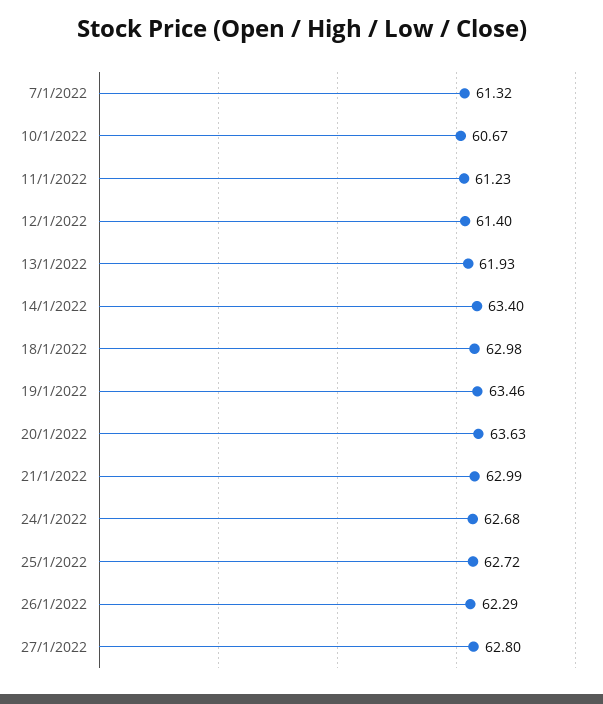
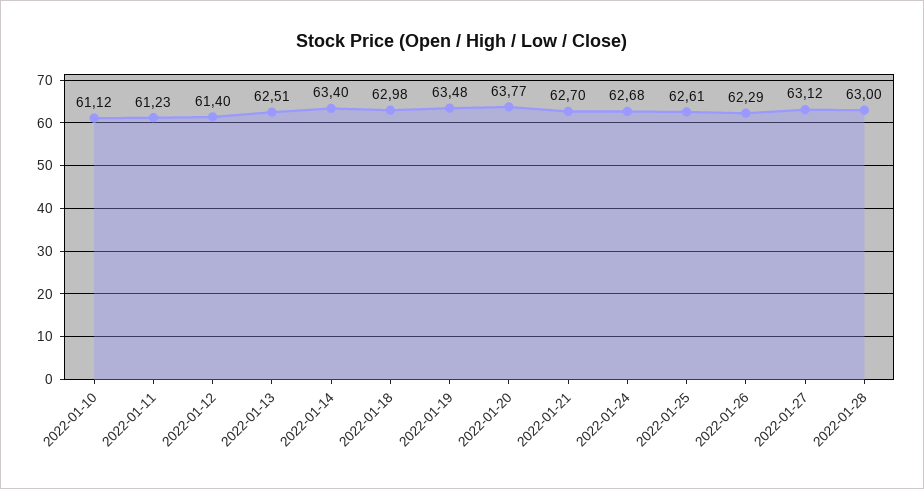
7/1/2022: 61.32 -> none
10/1/2022: 60.67 -> 61.12
13/1/2022: 61.93 -> 62.51
19/1/2022: 63.46 -> 63.48
20/1/2022: 63.63 -> 63.77
21/1/2022: 62.99 -> 62.7
25/1/2022: 62.72 -> 62.61
27/1/2022: 62.8 -> 63.12
2022-01-28: none -> 63

